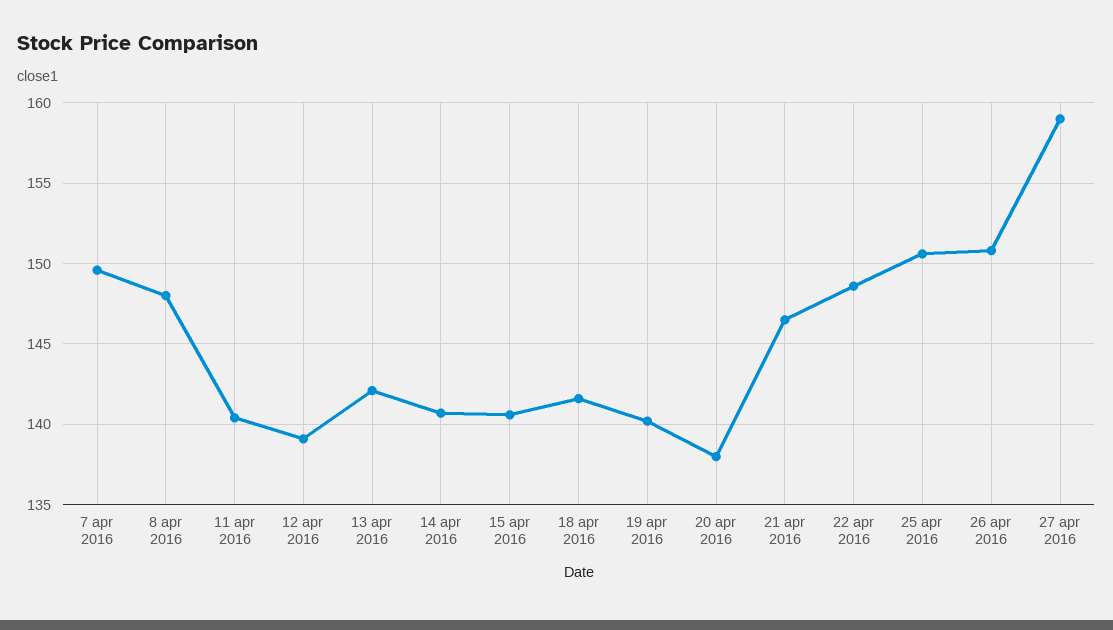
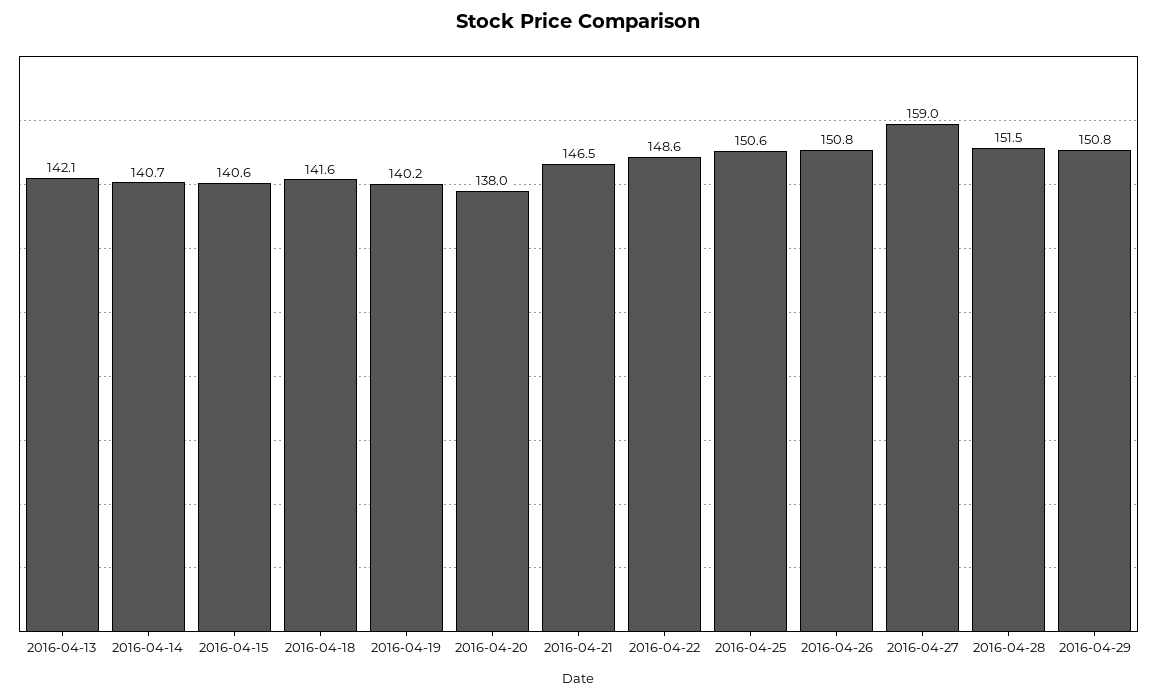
7 apr 2016: 149.5 -> none
8 apr 2016: 148 -> none
11 apr 2016: 140.5 -> none
12 apr 2016: 139 -> none
2016-04-28: none -> 151.5
2016-04-29: none -> 150.8

